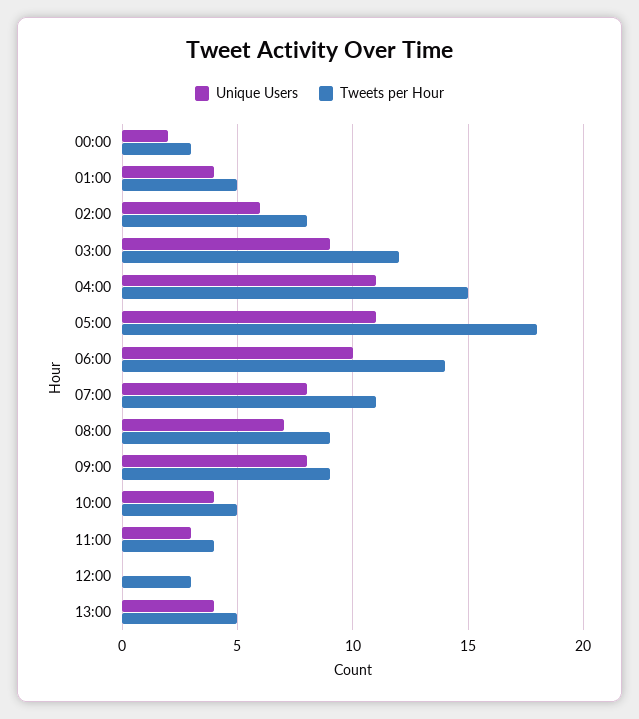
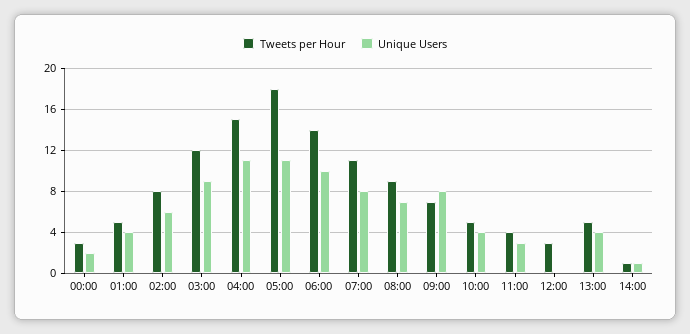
Tweets per Hour, 09:00: 9 -> 7
Tweets per Hour, 14:00: none -> 1
Unique Users, 14:00: none -> 1

